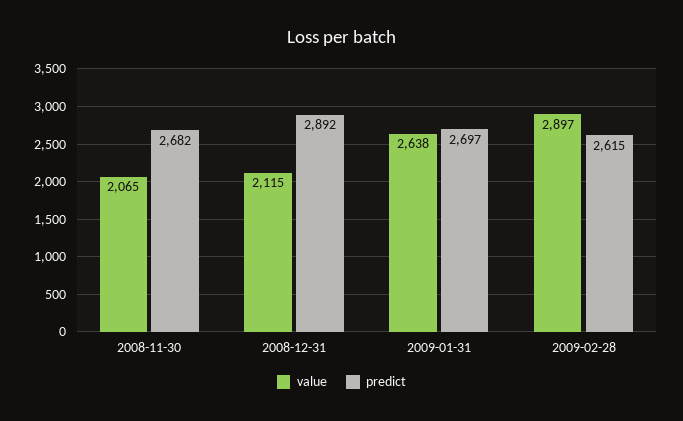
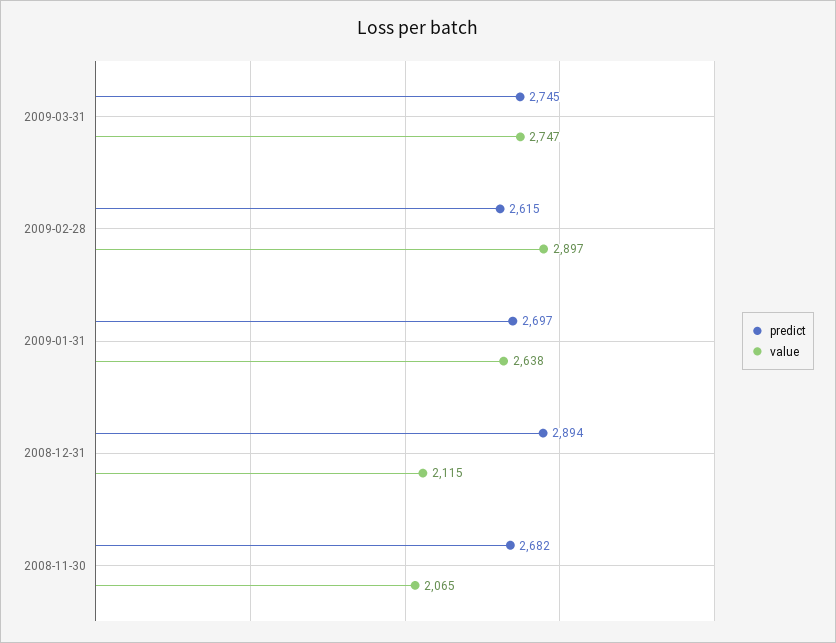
predict, 2008-12-31: 2892 -> 2894
predict, 2009-03-31: none -> 2745
value, 2009-03-31: none -> 2747

